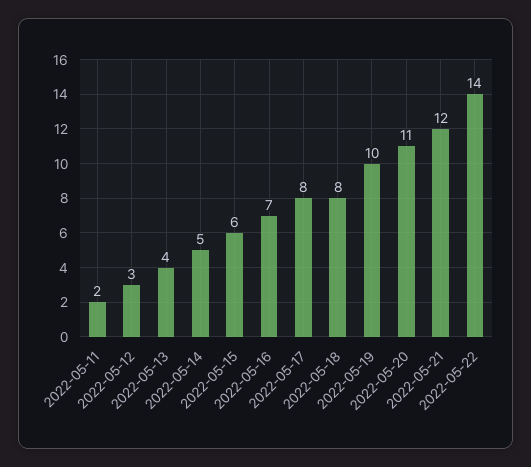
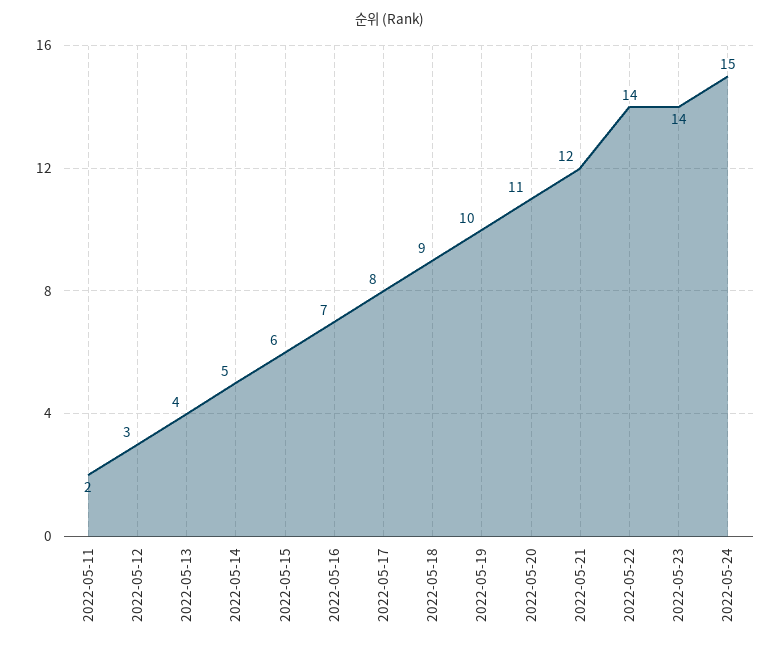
2022-05-18: 8 -> 9
2022-05-23: none -> 14
2022-05-24: none -> 15

